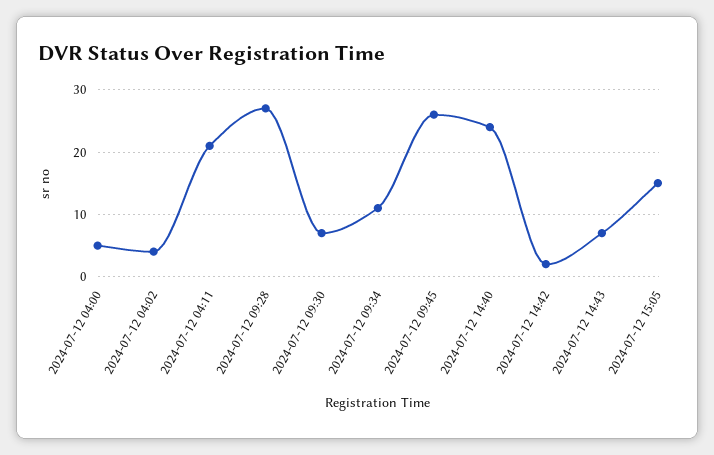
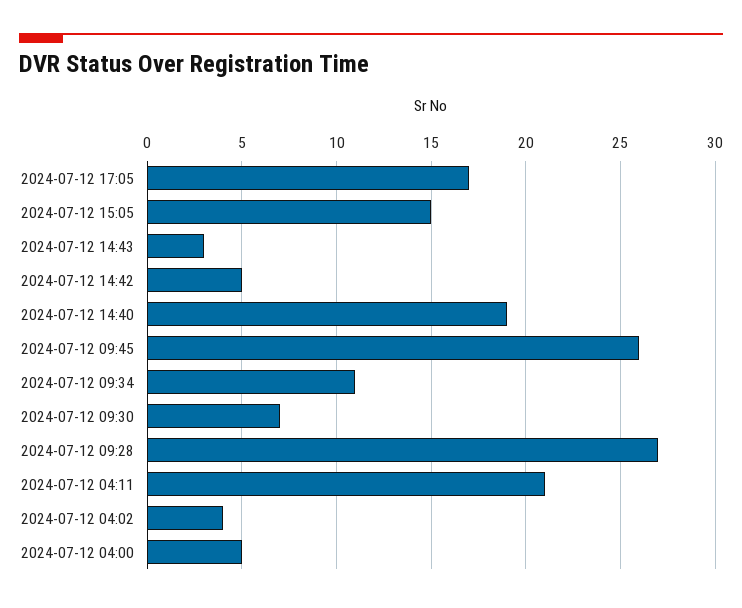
2024-07-12 14:40: 24 -> 19
2024-07-12 14:42: 2 -> 5
2024-07-12 14:43: 7 -> 3
2024-07-12 17:05: none -> 17

